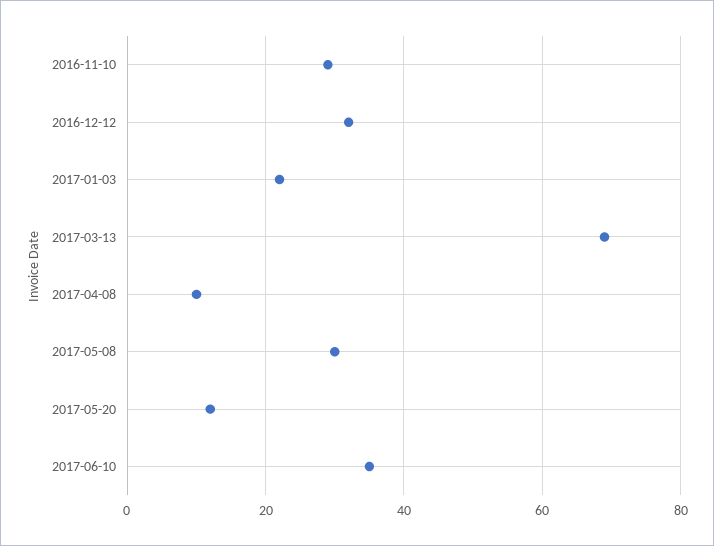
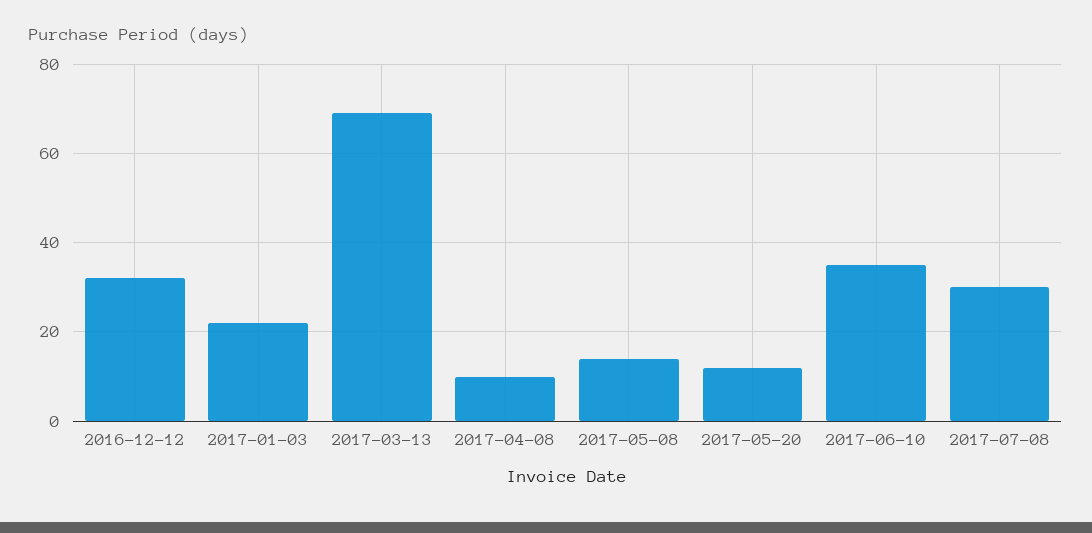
2016-11-10: 30 -> none
2017-05-08: 30 -> 15
2017-07-08: none -> 30

